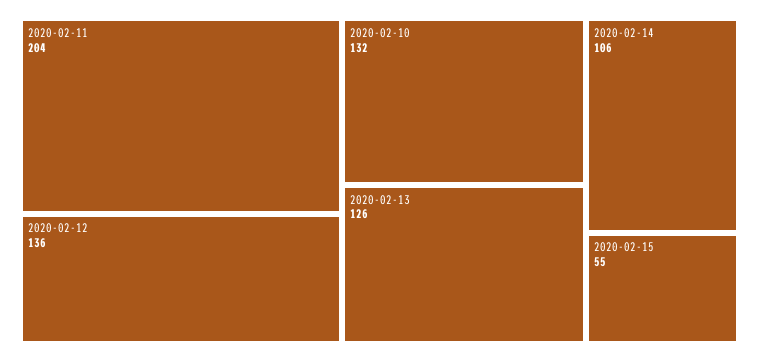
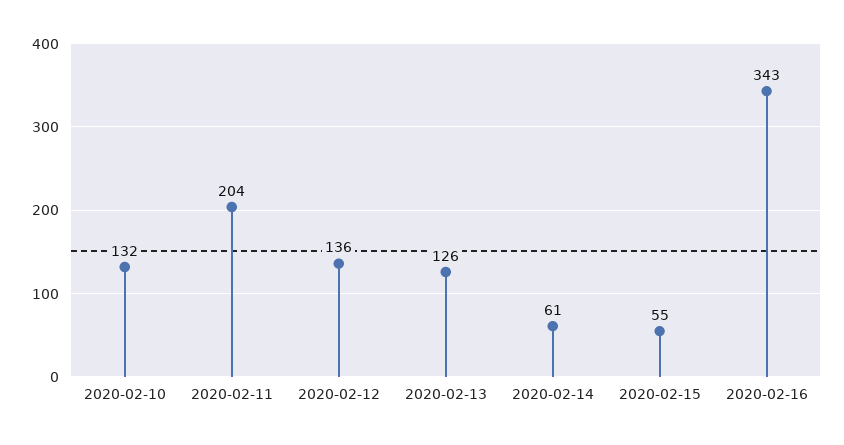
2020-02-14: 106 -> 61
2020-02-16: none -> 343

